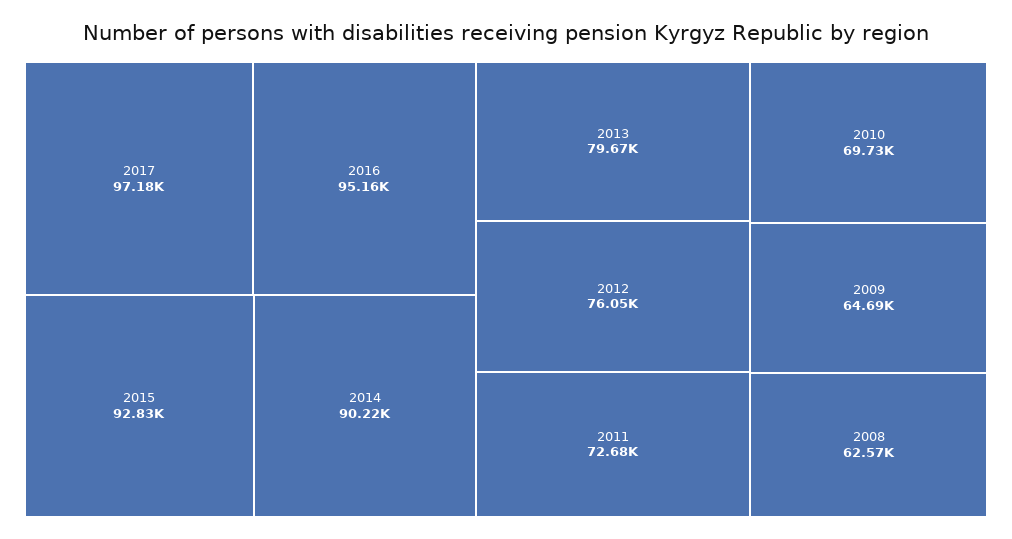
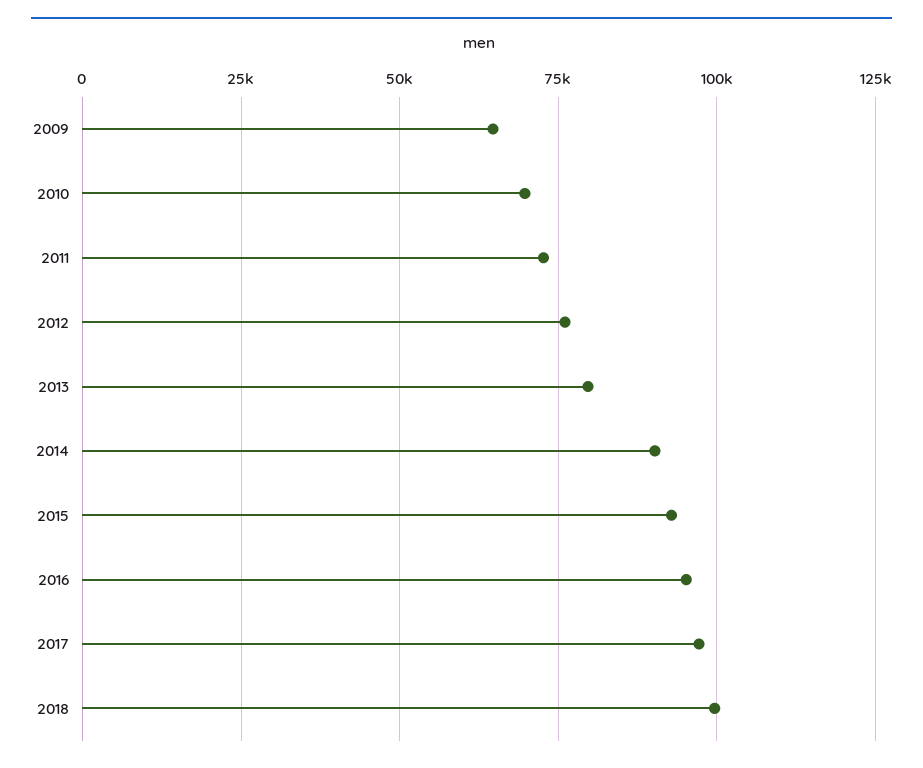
2008: 62570 -> none
2018: none -> 100000

